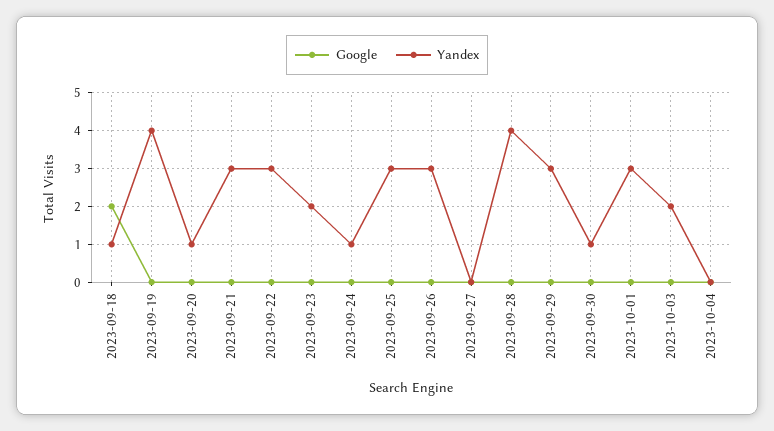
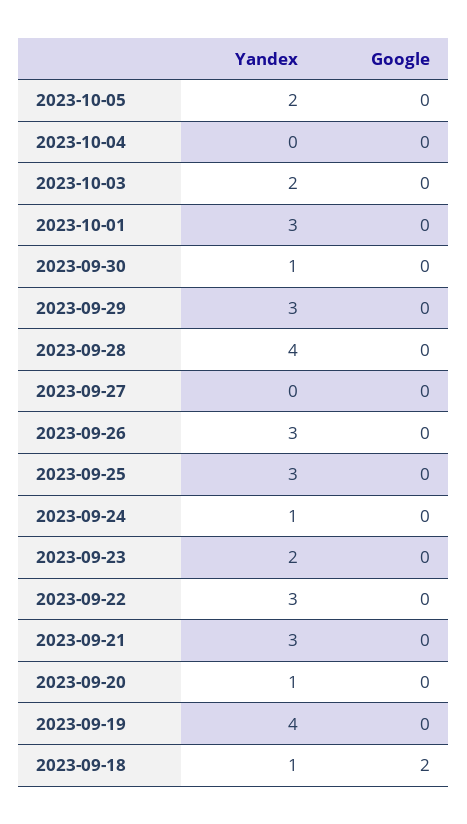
Yandex, 2023-10-05: none -> 2
Google, 2023-10-05: none -> 0

